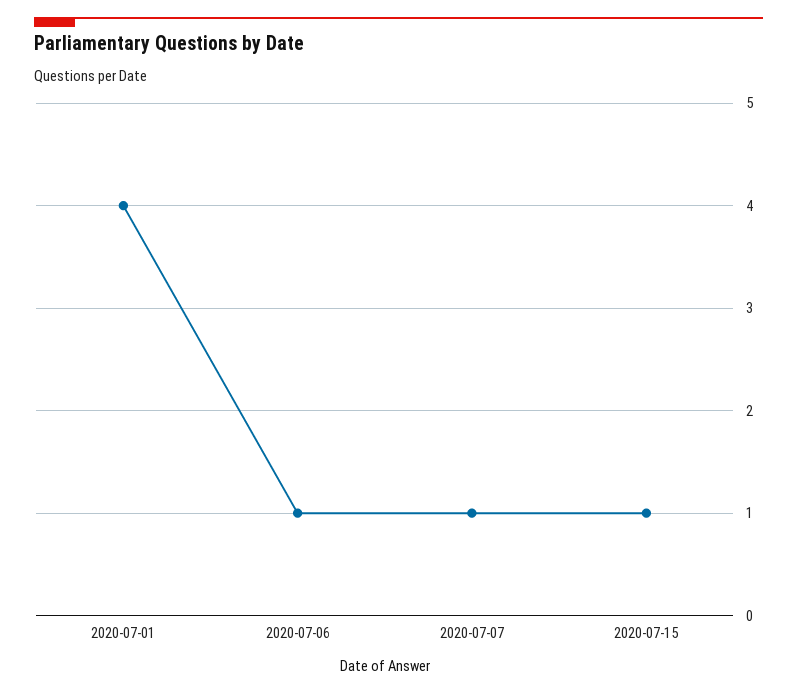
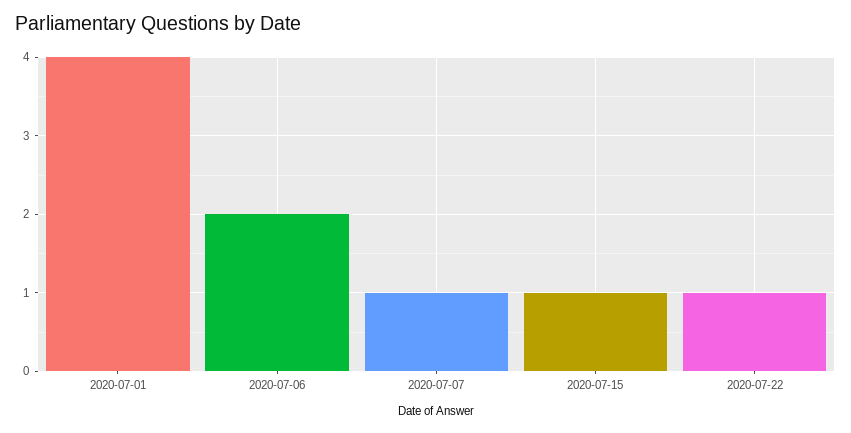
2020-07-06: 1 -> 2
2020-07-22: none -> 1

